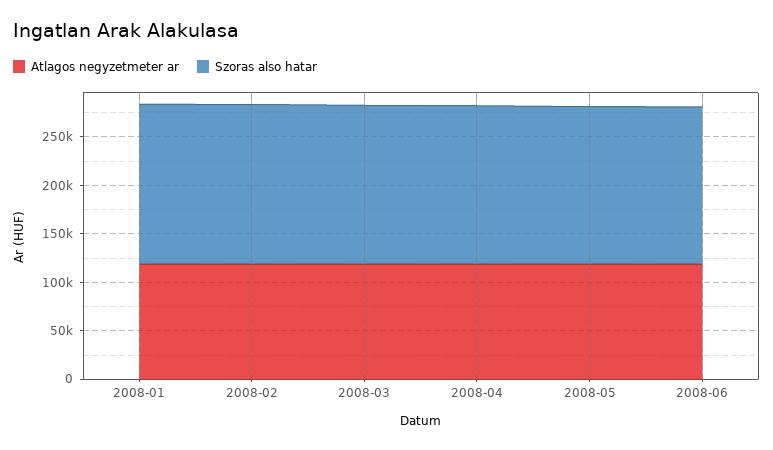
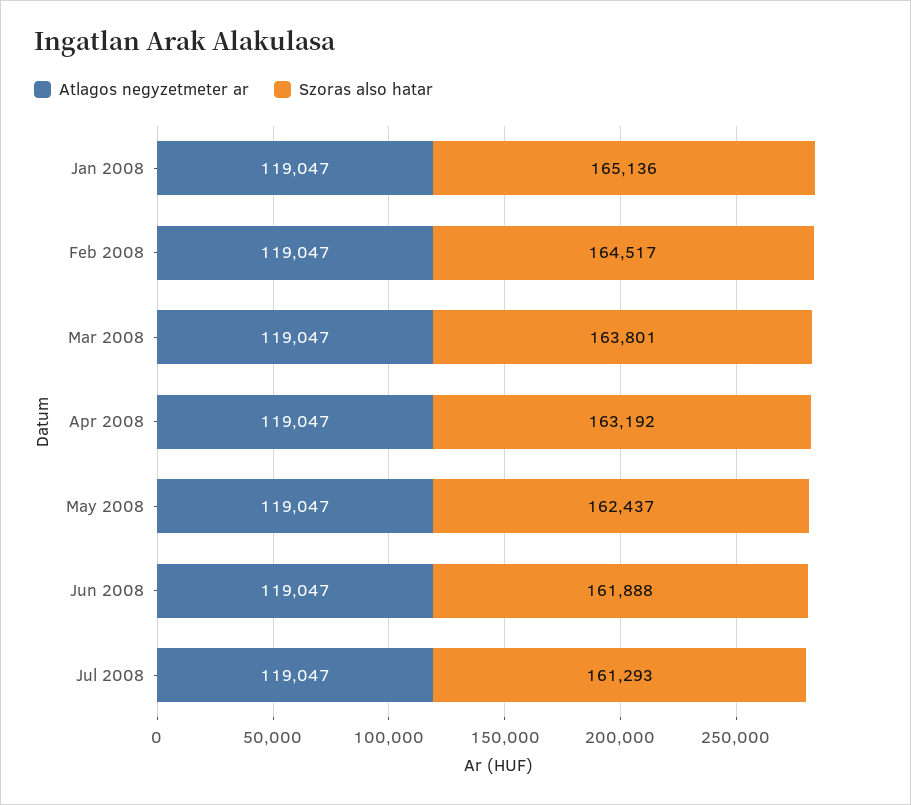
Atlagos negyzetmeter ar, Jul 2008: none -> 119047
Szoras also hatar, Jul 2008: none -> 161293

